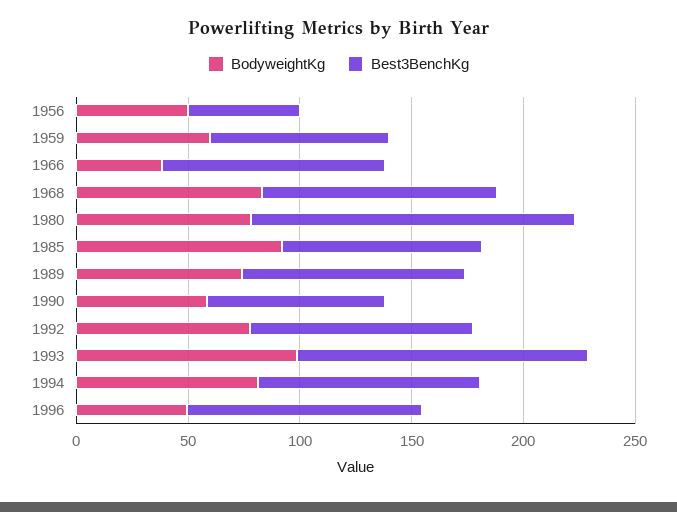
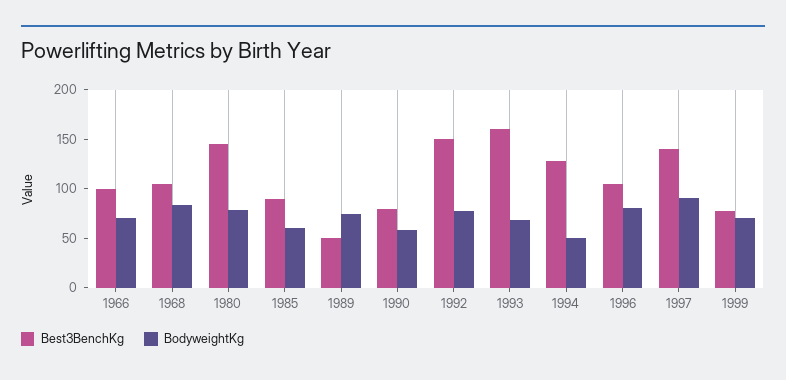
BodyweightKg, 1956: 50 -> none
Best3BenchKg, 1956: 50 -> none
BodyweightKg, 1959: 60 -> none
Best3BenchKg, 1959: 80 -> none
BodyweightKg, 1966: 40 -> 70
BodyweightKg, 1985: 90 -> 60
Best3BenchKg, 1989: 100 -> 50
Best3BenchKg, 1992: 100 -> 150
BodyweightKg, 1993: 100 -> 70
Best3BenchKg, 1993: 130 -> 160
BodyweightKg, 1994: 80 -> 50
Best3BenchKg, 1994: 100 -> 130
BodyweightKg, 1996: 50 -> 80
Best3BenchKg, 1997: none -> 140
BodyweightKg, 1997: none -> 90
Best3BenchKg, 1999: none -> 80
BodyweightKg, 1999: none -> 70

